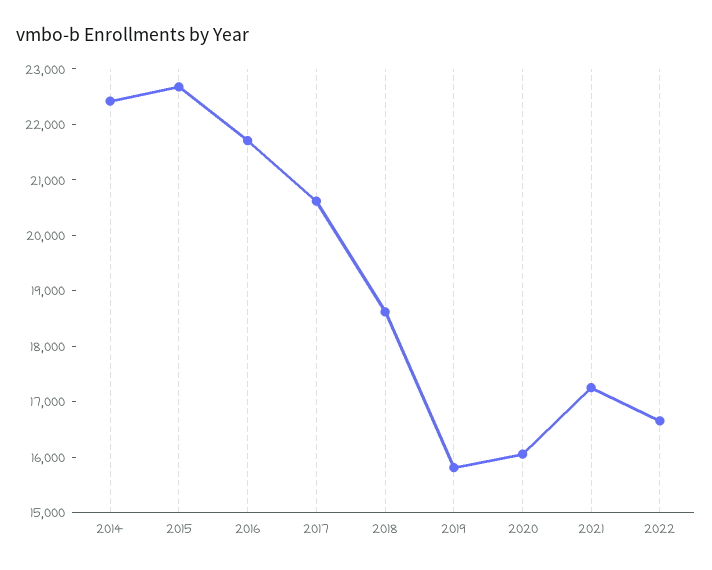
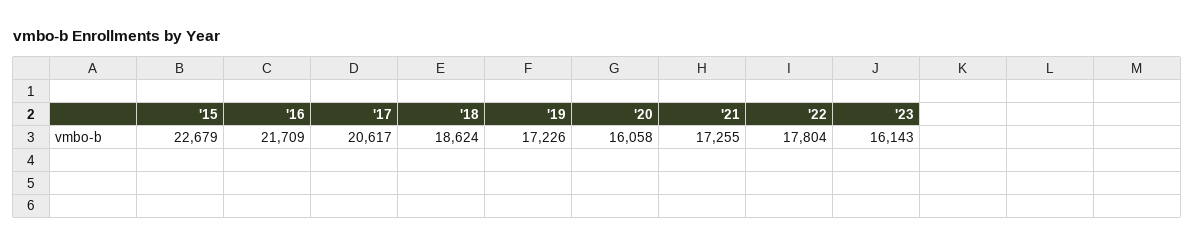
2014: 22400 -> none
2019: 15800 -> 17226
2022: 16600 -> 17804
'23: none -> 16143

